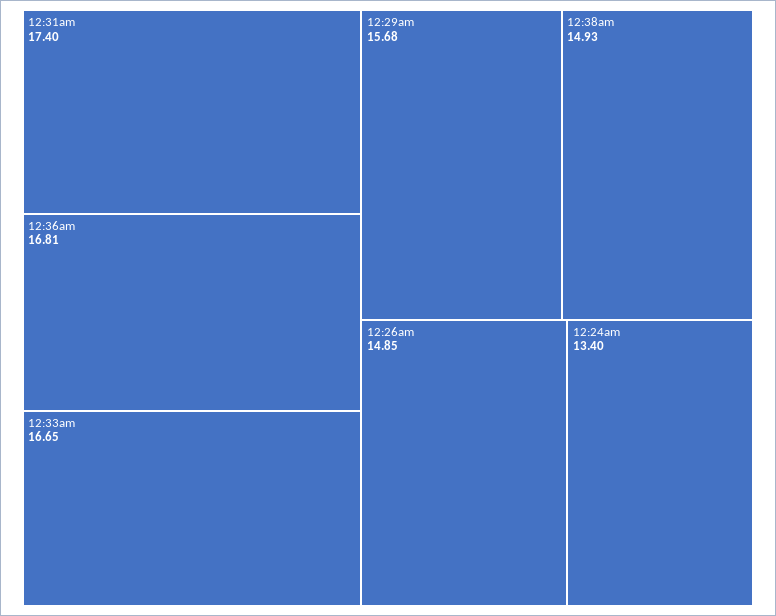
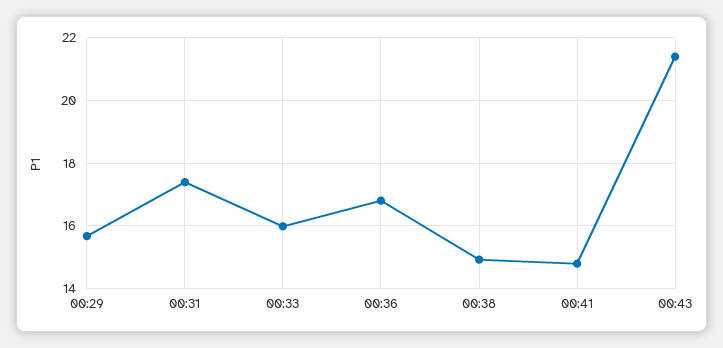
12:33am: 16.65 -> 16
12:26am: 14.85 -> none
12:24am: 13.4 -> none
00:41: none -> 14.8
00:43: none -> 21.4

